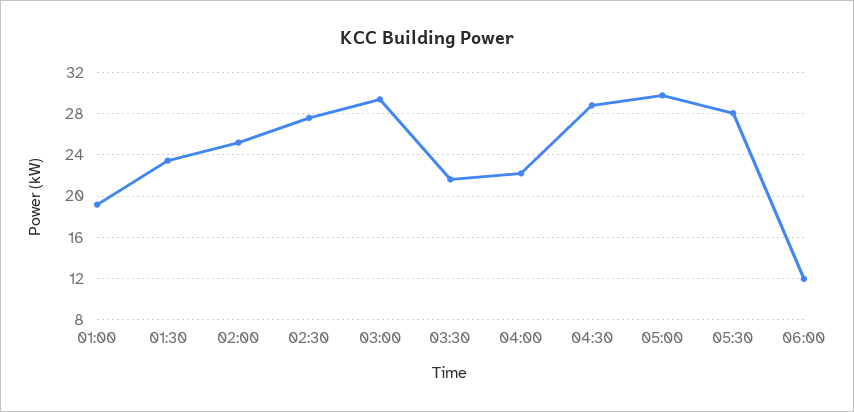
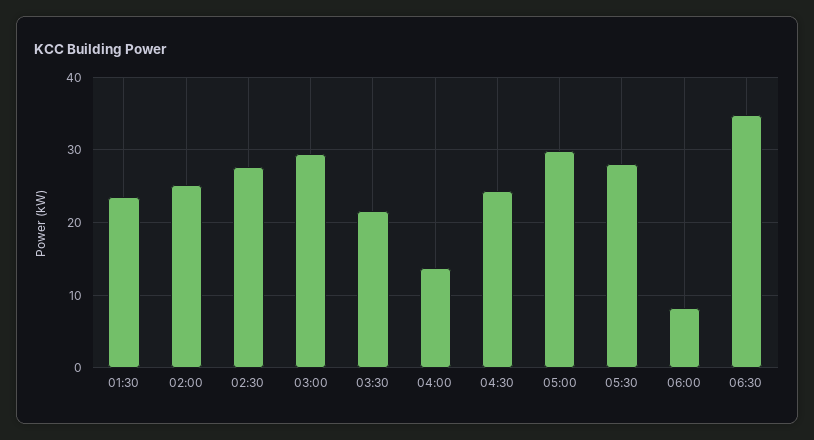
01:00: 19 -> none
04:00: 22 -> 14
04:30: 29 -> 24
06:00: 12 -> 8
06:30: none -> 35

